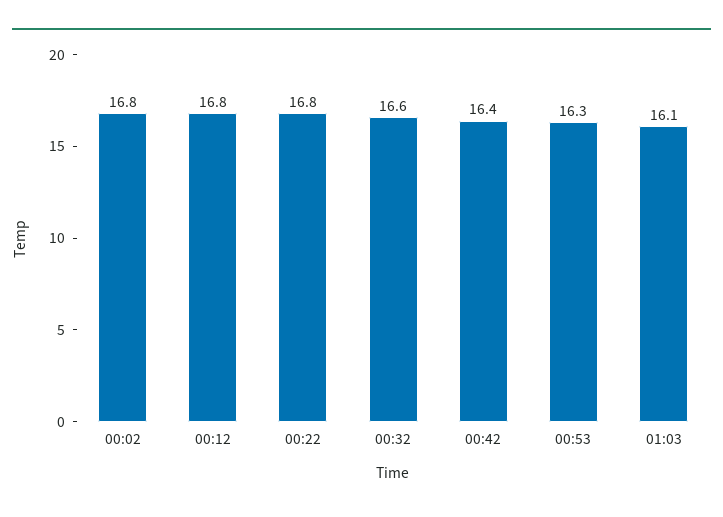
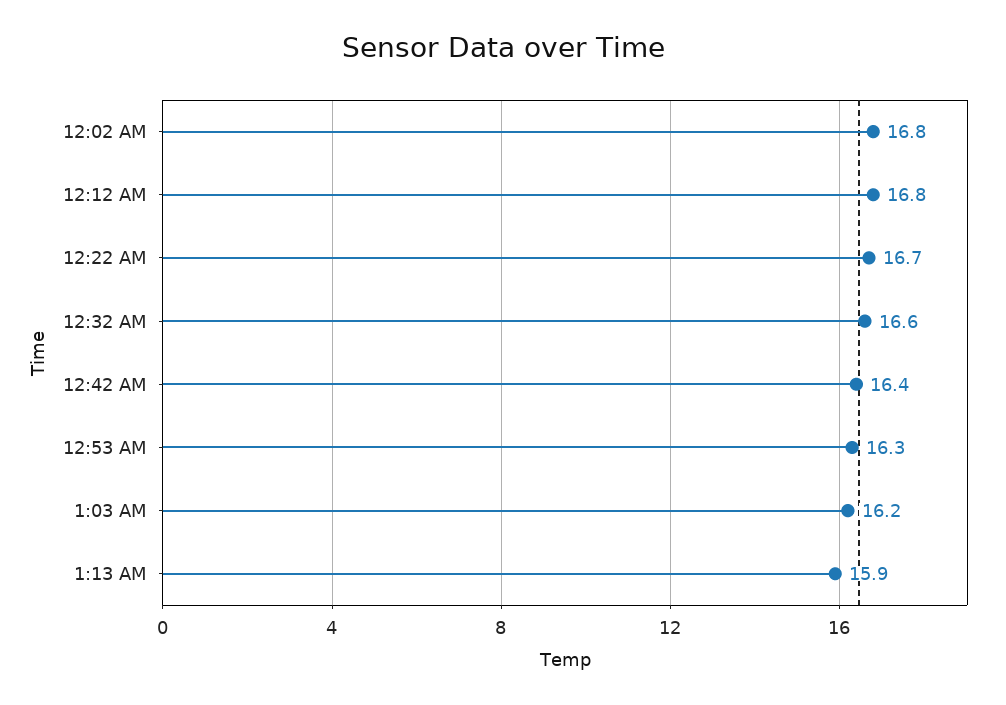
00:22: 16.8 -> 16.7
01:03: 16.1 -> 16.2
1:13 AM: none -> 15.9

